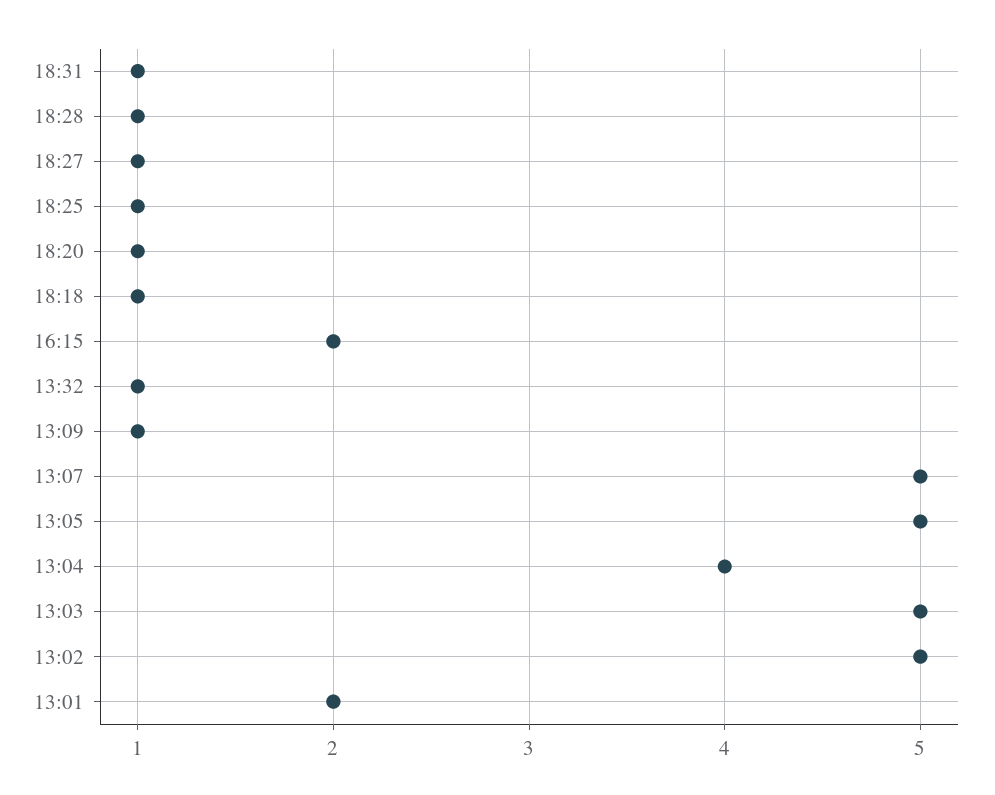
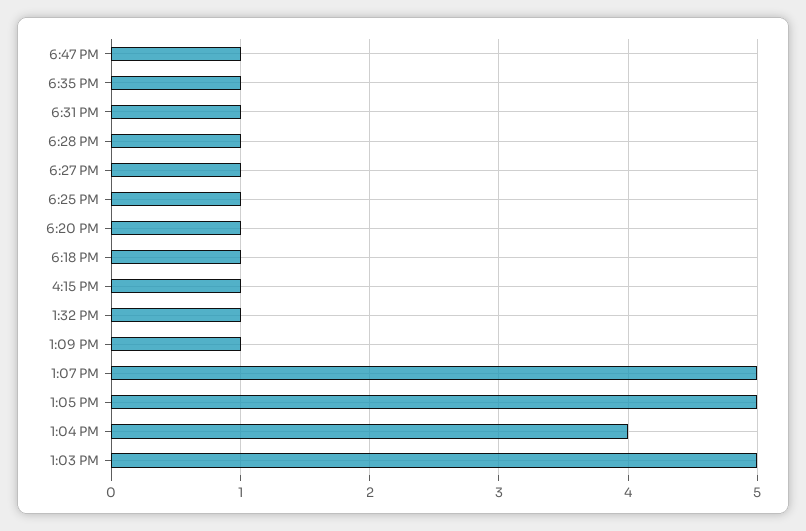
16:15: 2 -> 1
13:02: 5 -> none
13:01: 2 -> none
6:47 PM: none -> 1
6:35 PM: none -> 1

